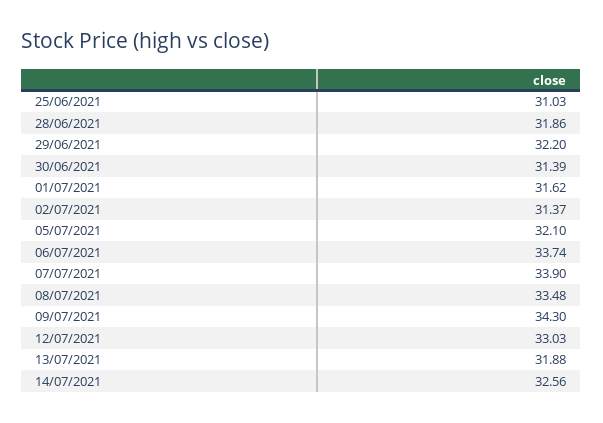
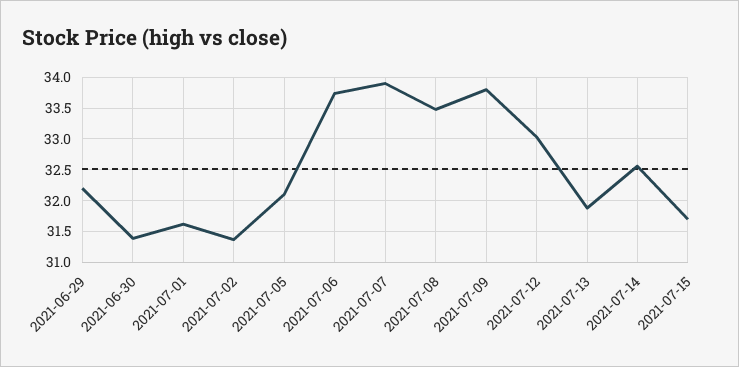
25/06/2021: 31.03 -> none
28/06/2021: 31.86 -> none
09/07/2021: 34.3 -> 33.8
2021-07-15: none -> 31.7

